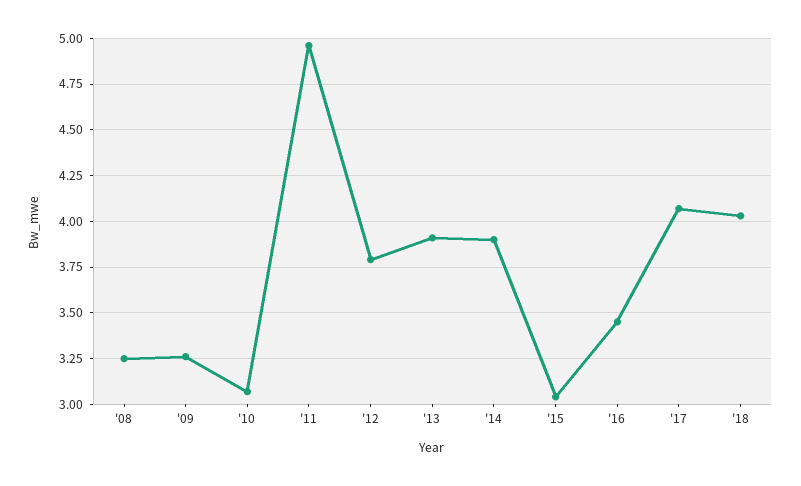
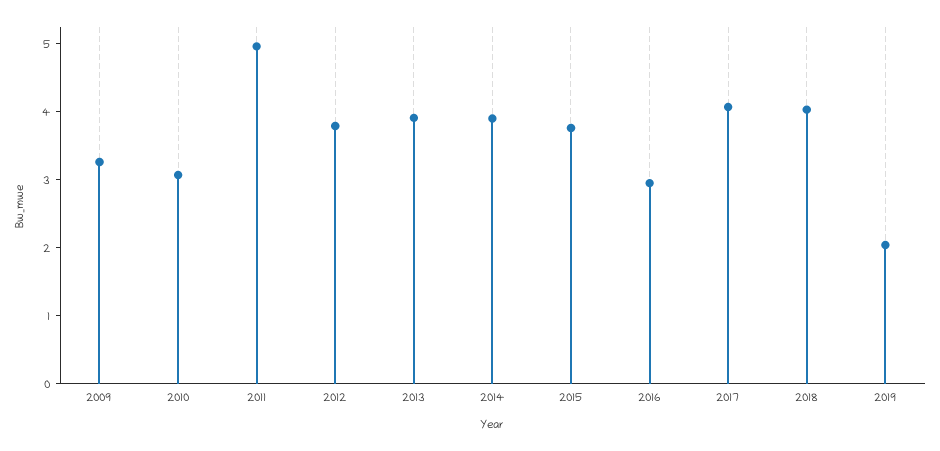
'08: 3.25 -> none
'15: 3.05 -> 3.8
'16: 3.45 -> 3
2019: none -> 2

